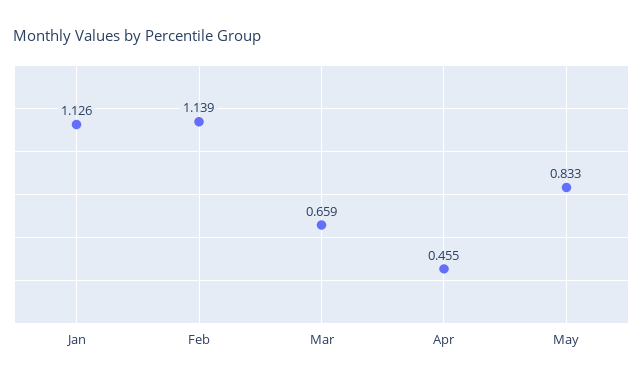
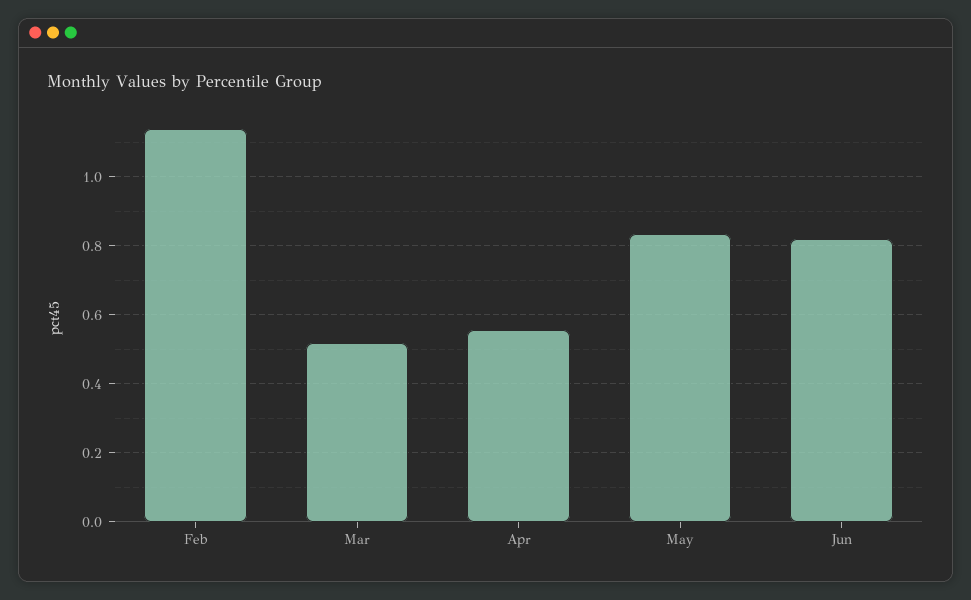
Jan: 1.126 -> none
Mar: 0.659 -> 0.52
Apr: 0.455 -> 0.56
Jun: none -> 0.82

